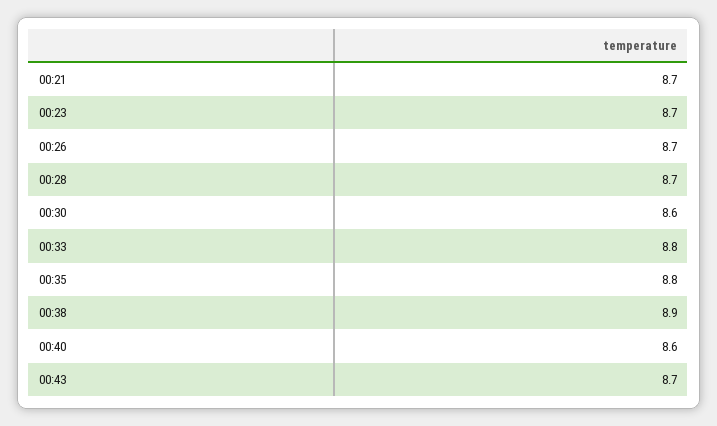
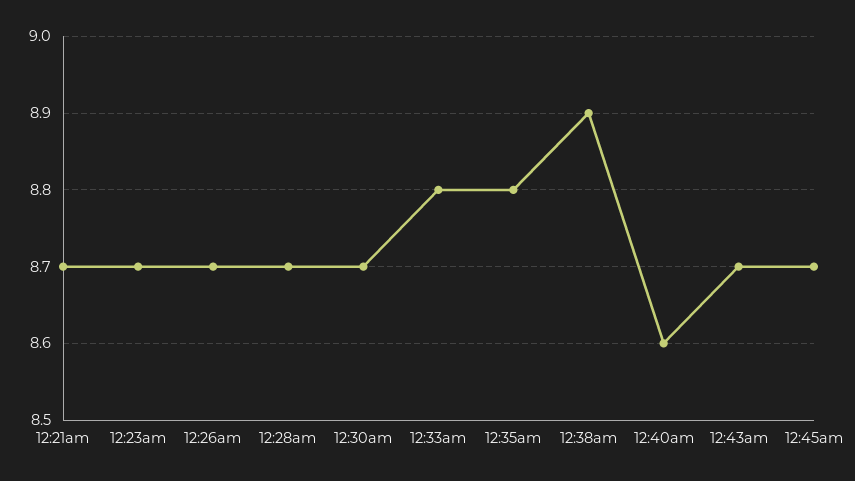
00:30: 8.6 -> 8.7
12:45am: none -> 8.7

